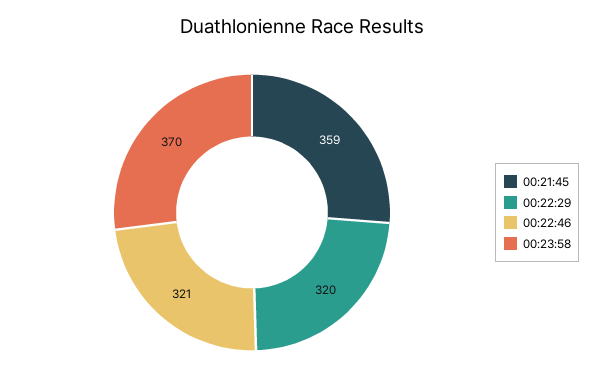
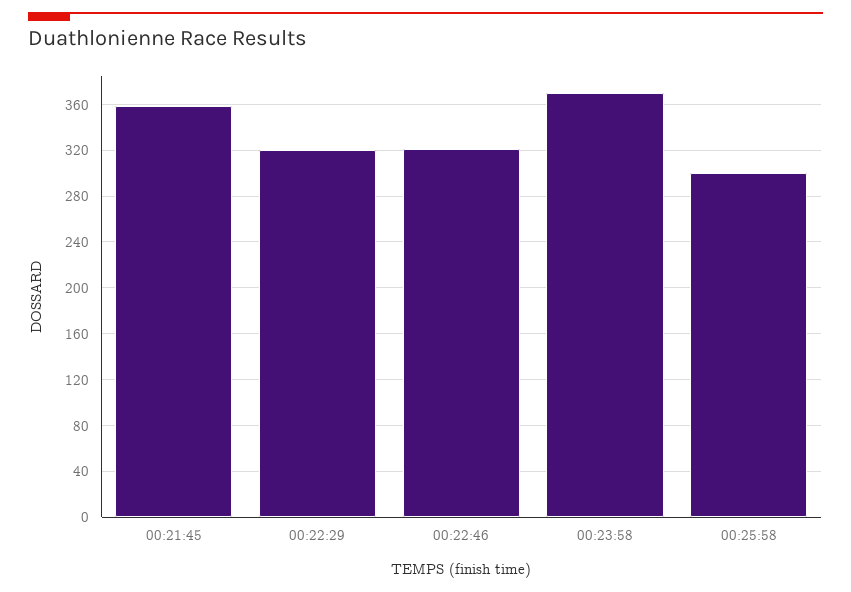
00:25:58: none -> 300

